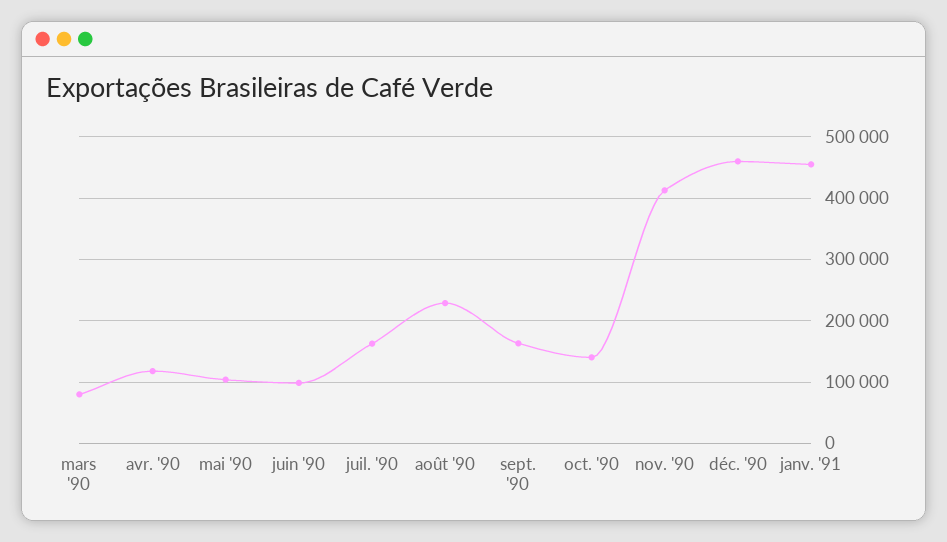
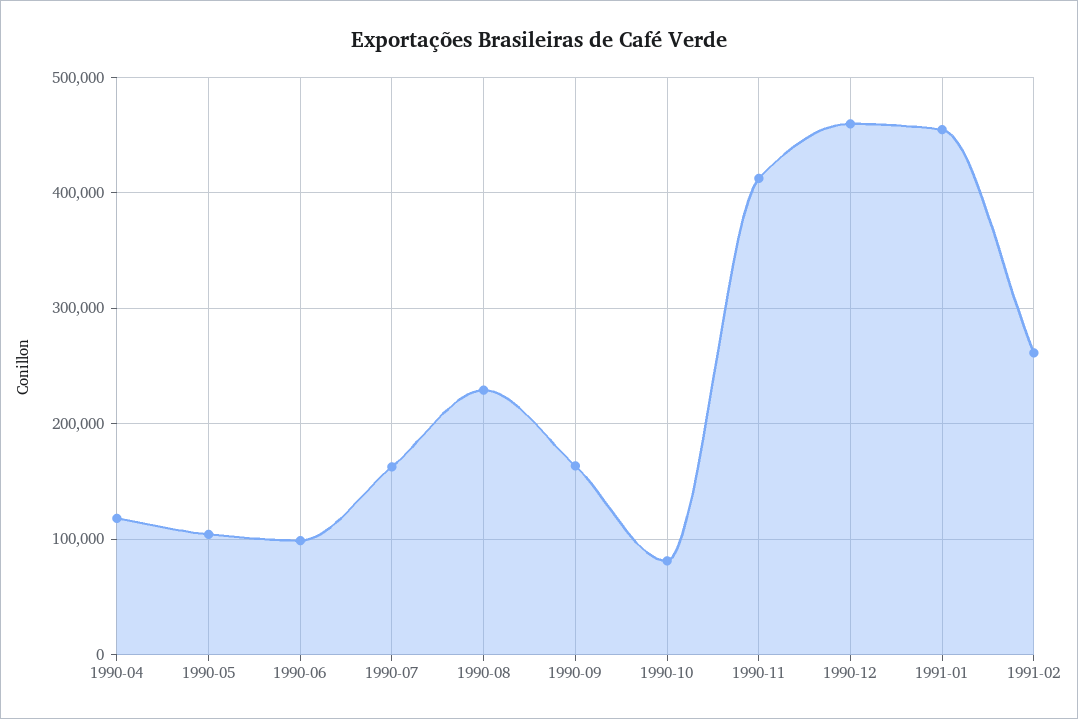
mars '90: 80000 -> none
oct. '90: 140000 -> 80000
1991-02: none -> 260000

